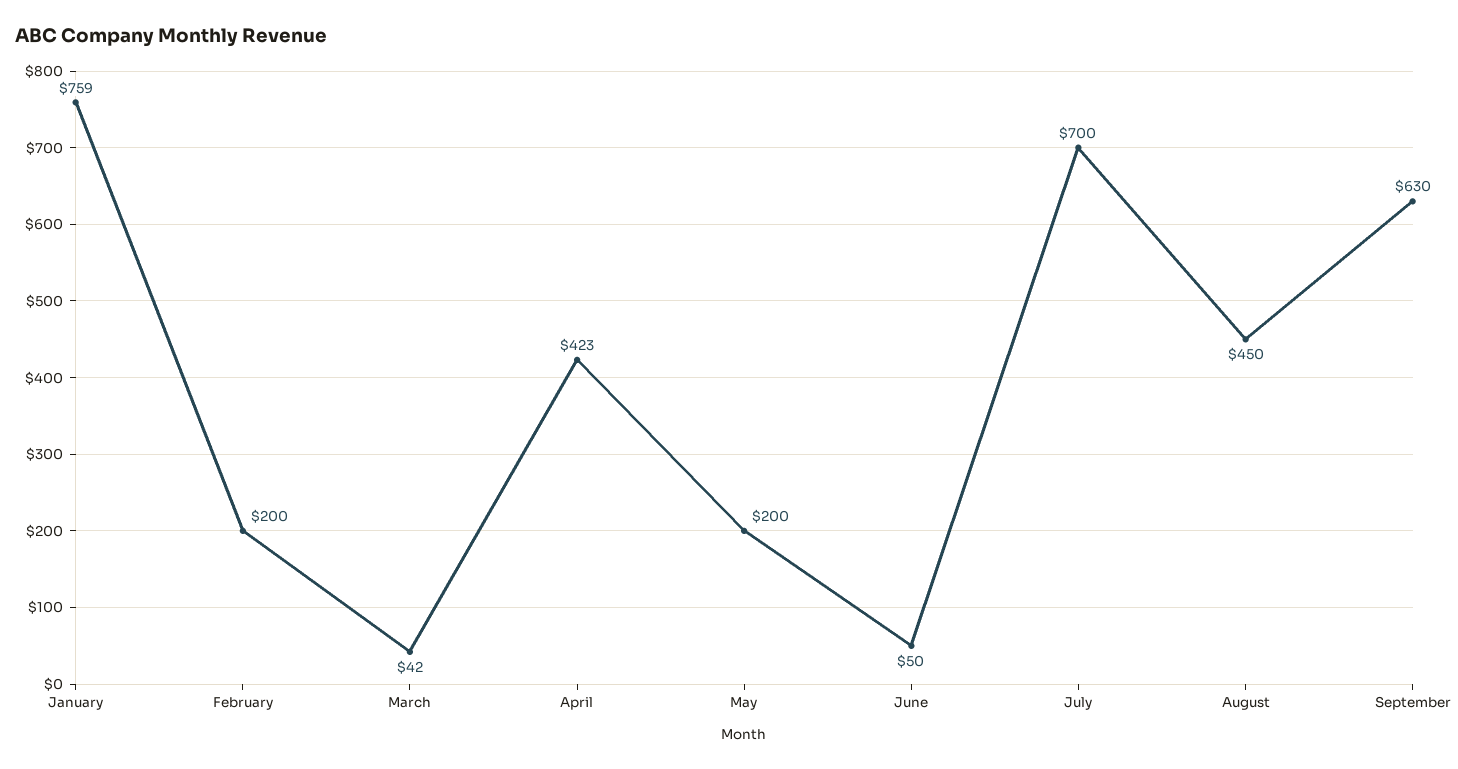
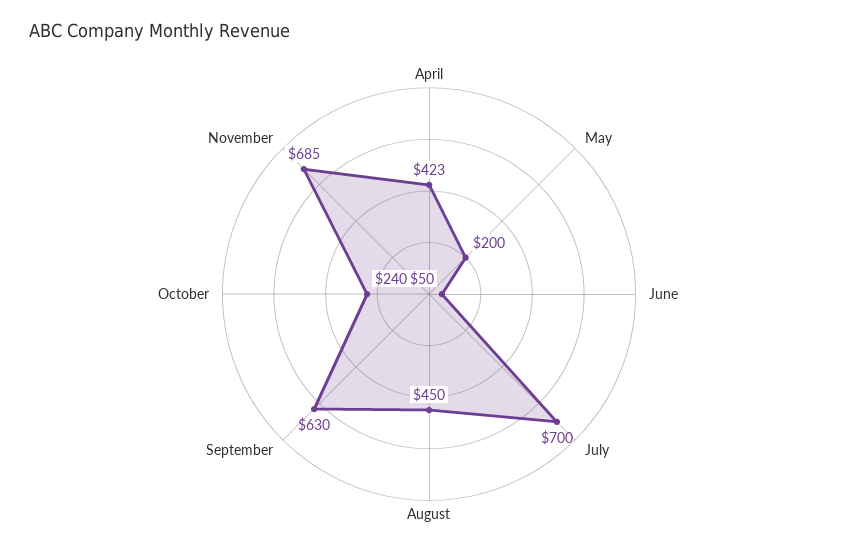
January: 759 -> none
February: 200 -> none
March: 42 -> none
October: none -> 240
November: none -> 685

